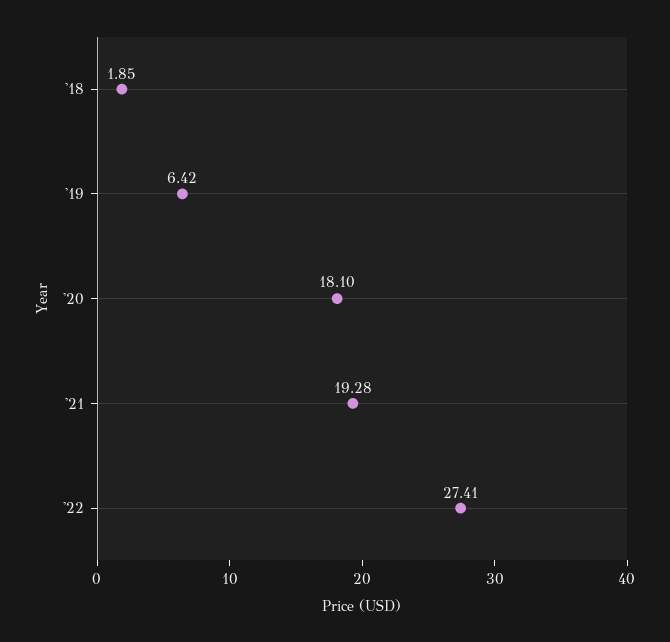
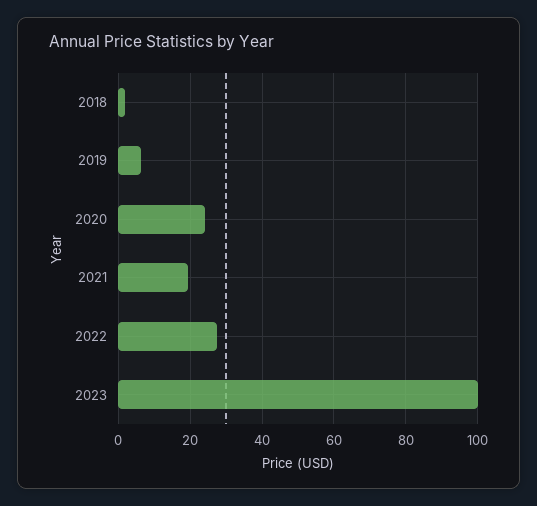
'20: 18.1 -> 24
2023: none -> 100

